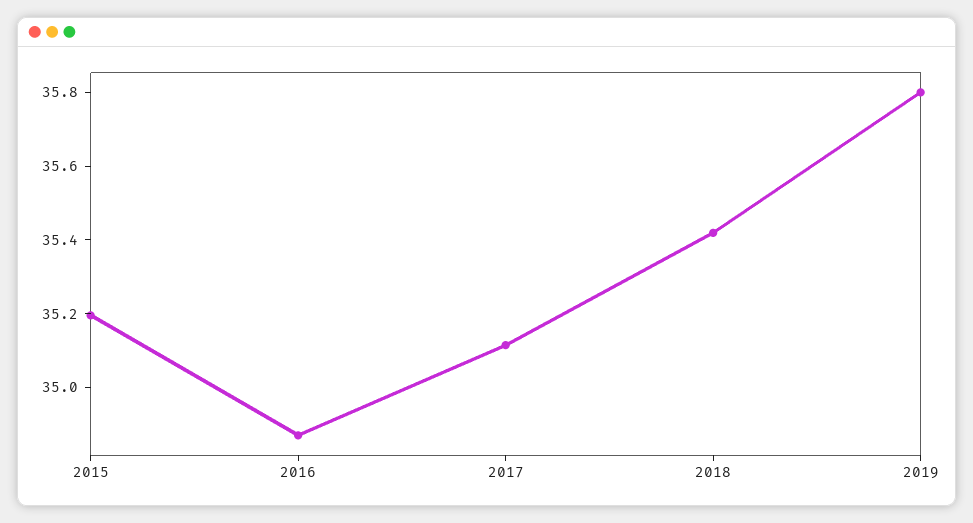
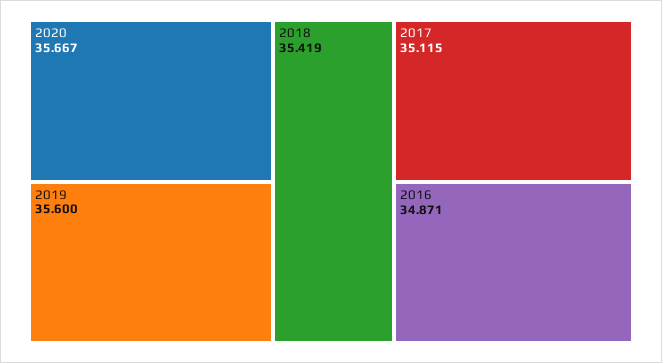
2015: 35.2 -> none
2019: 35.8 -> 35.6
2020: none -> 35.667

